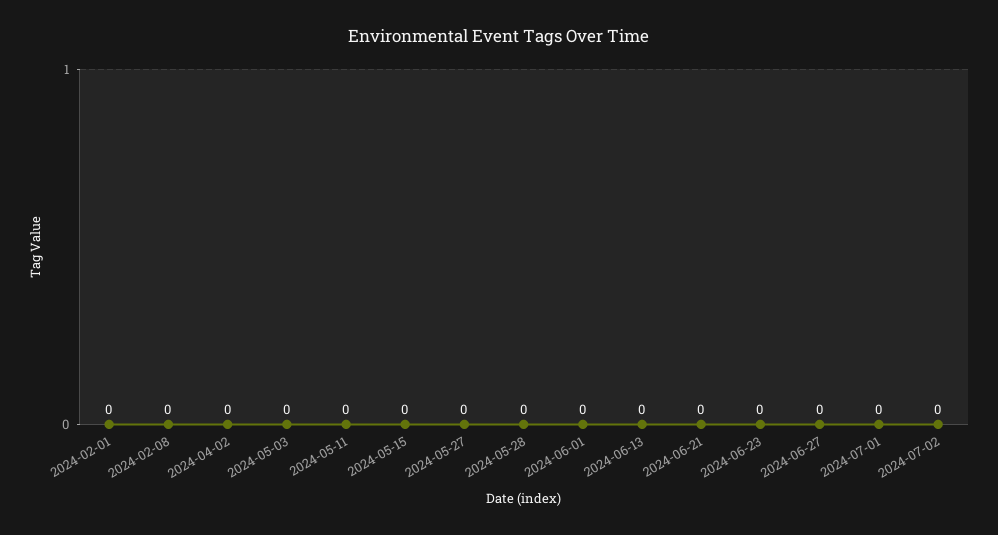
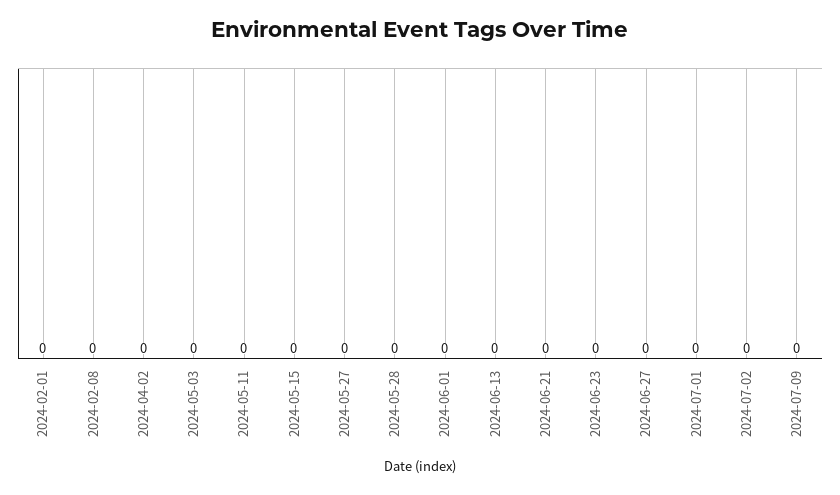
2024-07-09: none -> 0

